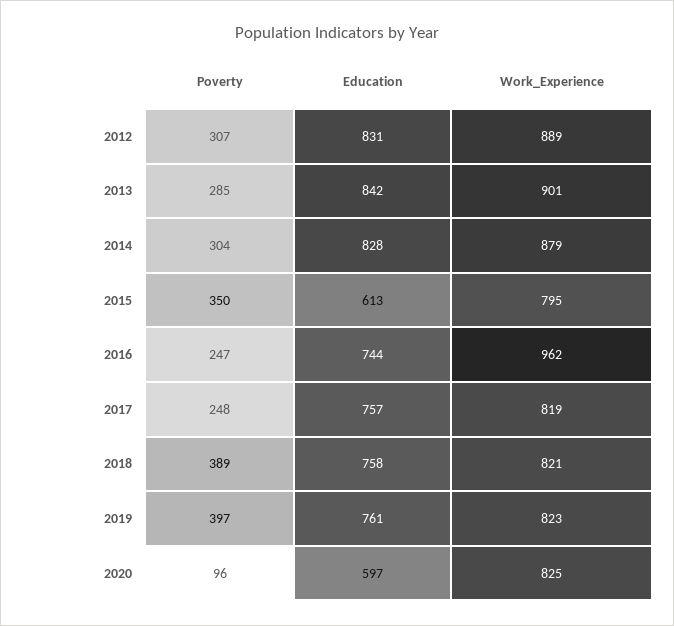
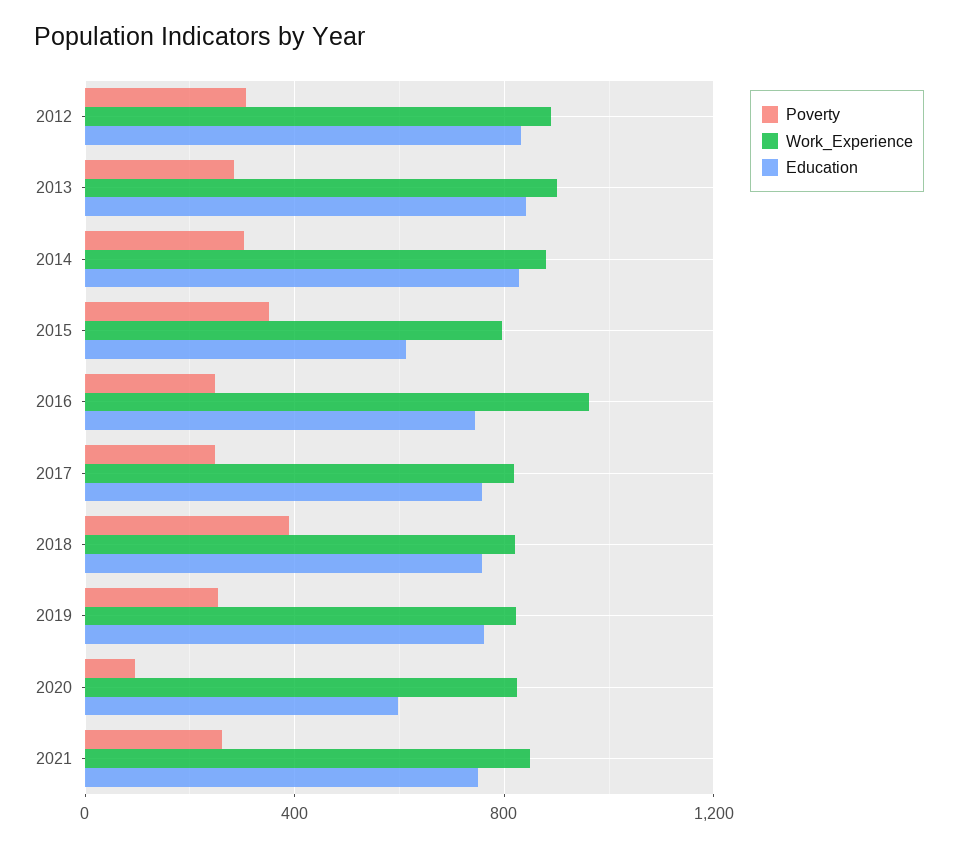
Poverty, 2019: 397 -> 250
Poverty, 2021: none -> 250
Work_Experience, 2021: none -> 850
Education, 2021: none -> 750

